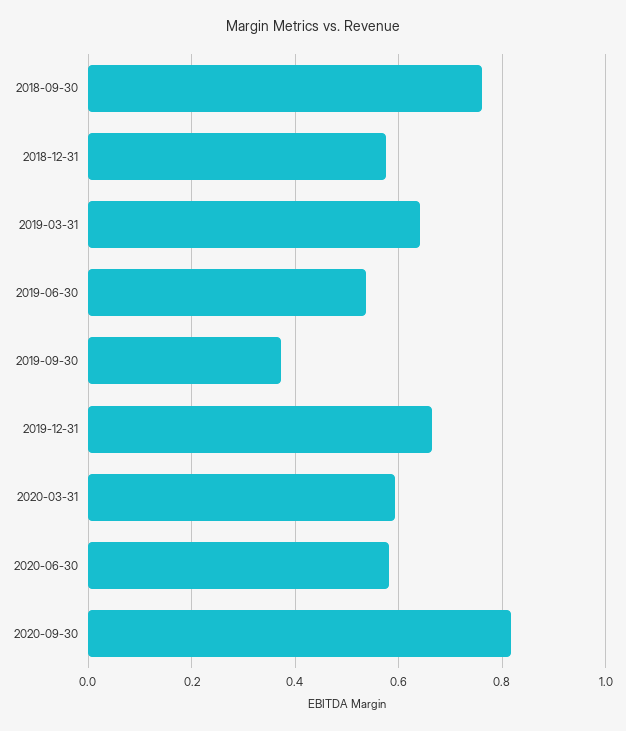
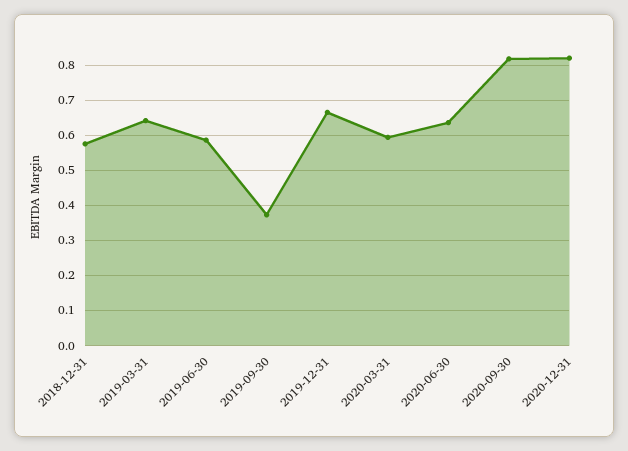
2018-09-30: 0.76 -> none
2019-06-30: 0.54 -> 0.58
2020-06-30: 0.58 -> 0.64
2020-12-31: none -> 0.82

